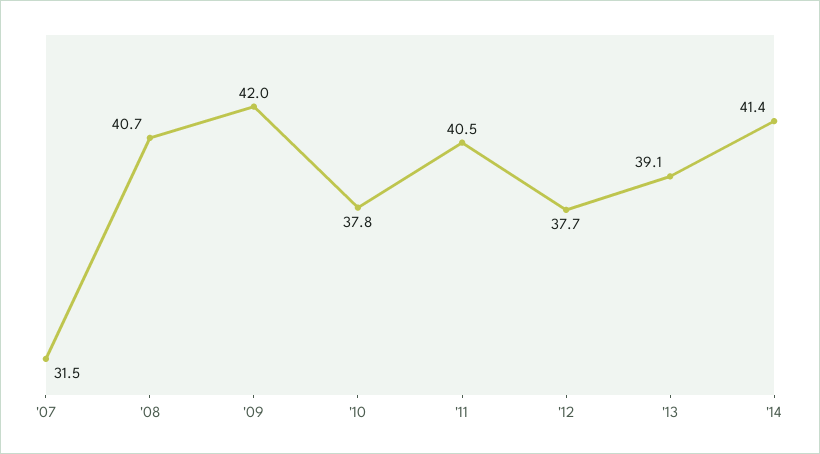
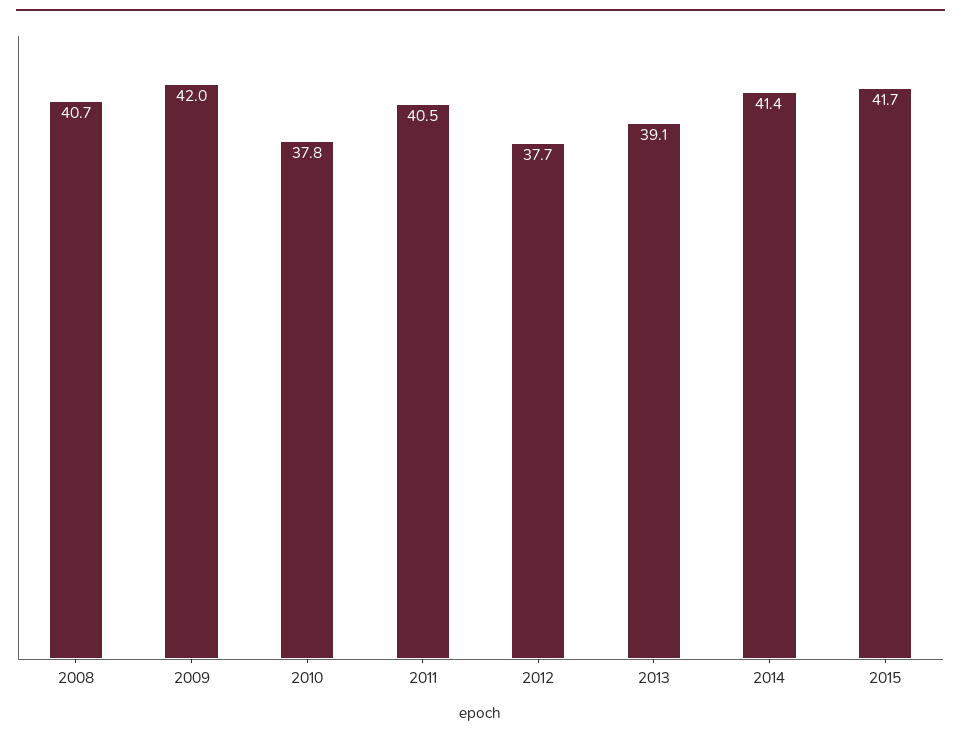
'07: 31.5 -> none
2015: none -> 41.7

